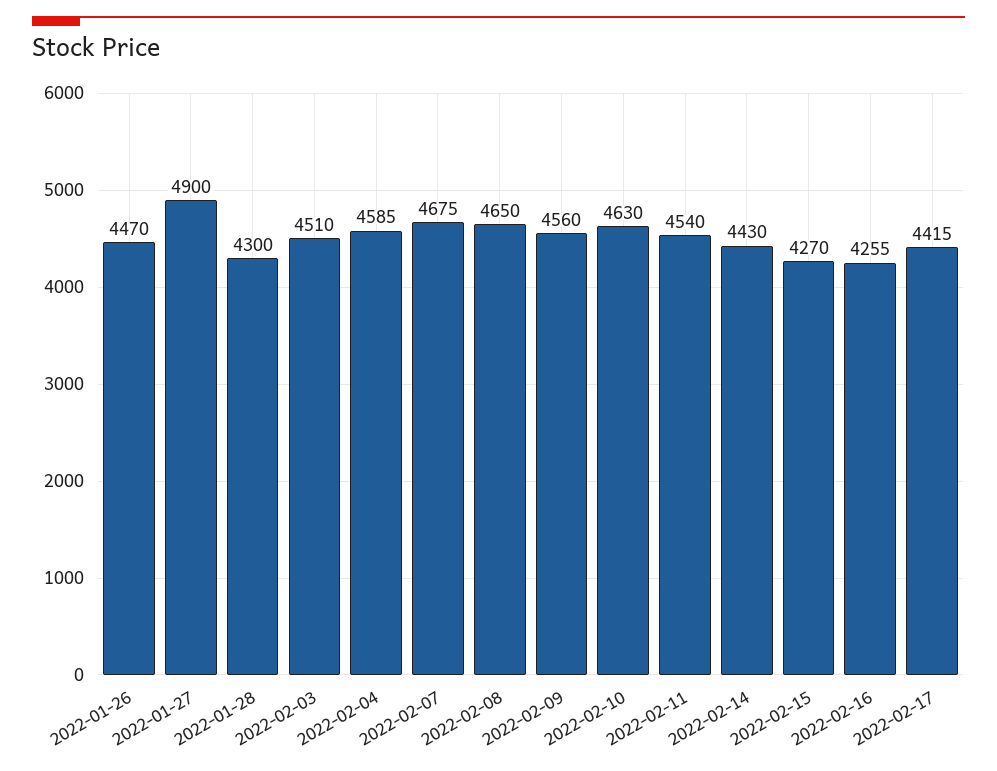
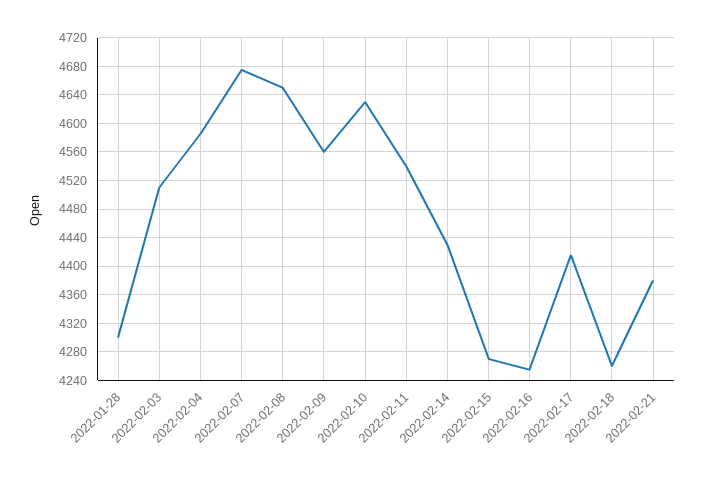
2022-01-26: 4470 -> none
2022-01-27: 4900 -> none
2022-02-18: none -> 4260
2022-02-21: none -> 4380

